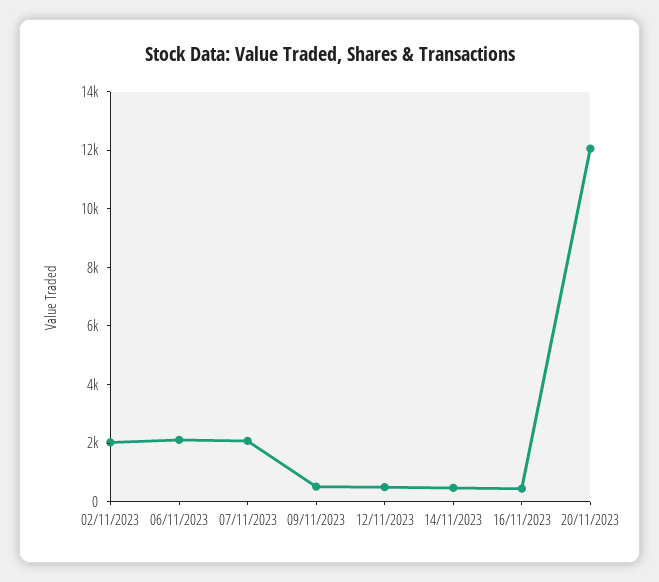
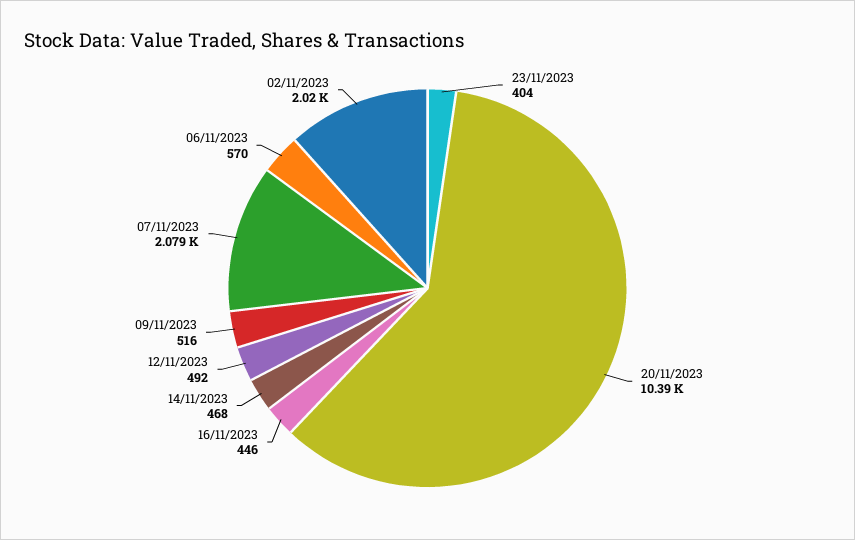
06/11/2023: 2000 -> 570
20/11/2023: 12000 -> 10390
23/11/2023: none -> 404

